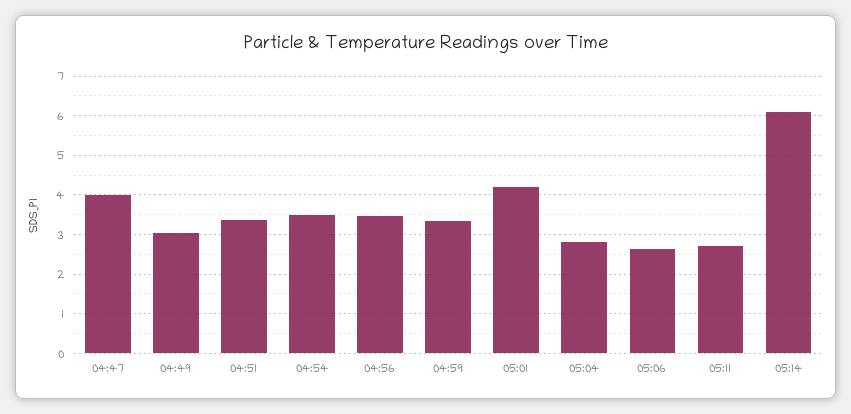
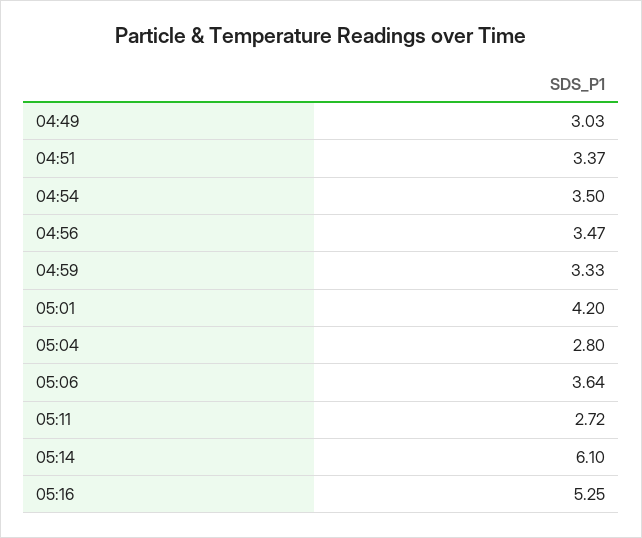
04:47: 4 -> none
05:06: 2.6 -> 3.64
05:16: none -> 5.25

